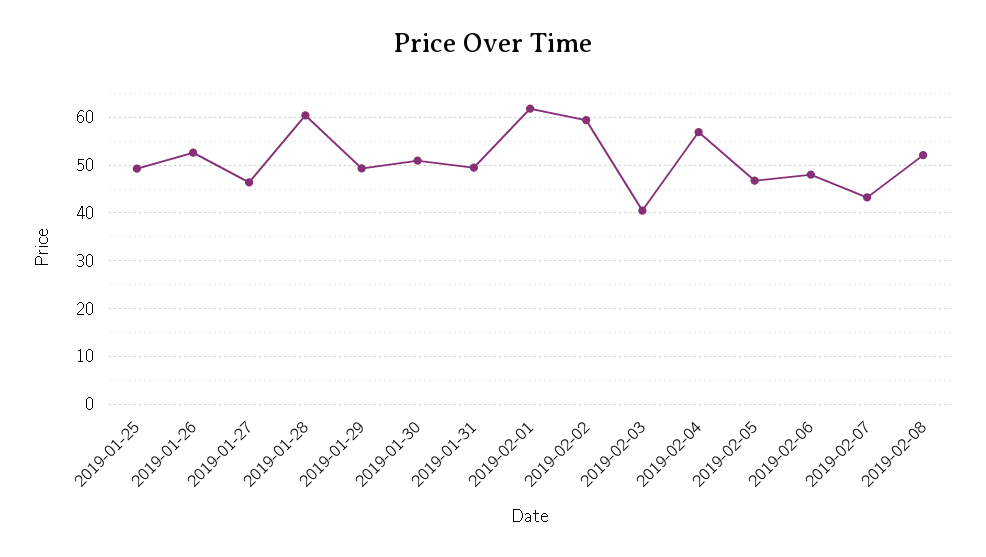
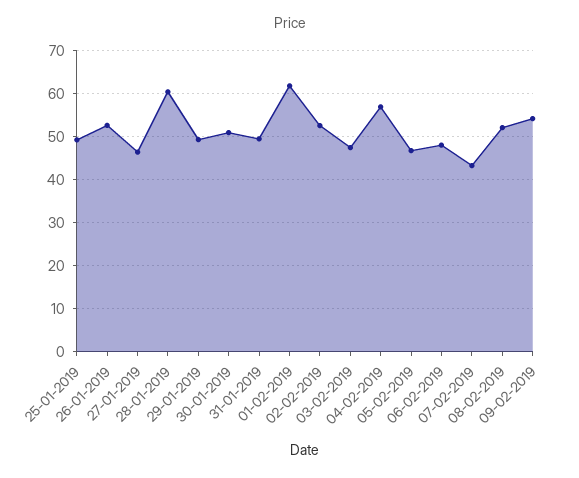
2019-02-02: 60 -> 52
2019-02-03: 40 -> 48
09-02-2019: none -> 54

